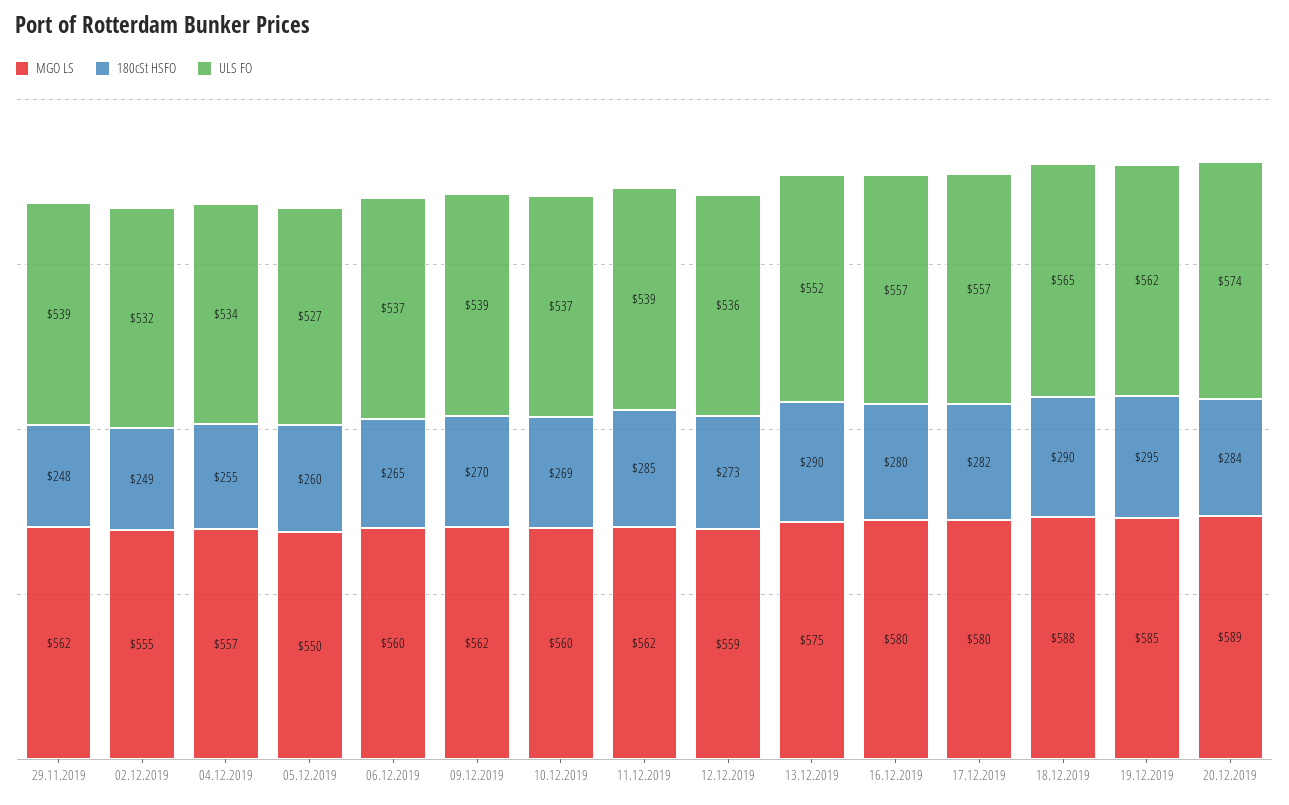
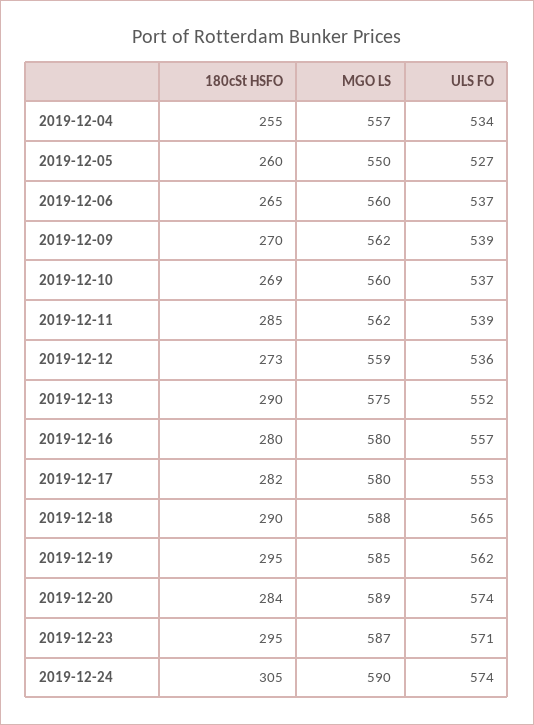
MGO LS, 29.11.2019: 562 -> none
180cSt HSFO, 29.11.2019: 248 -> none
ULS FO, 29.11.2019: 539 -> none
MGO LS, 02.12.2019: 555 -> none
180cSt HSFO, 02.12.2019: 249 -> none
ULS FO, 02.12.2019: 532 -> none
ULS FO, 17.12.2019: 557 -> 553
180cSt HSFO, 2019-12-23: none -> 295
MGO LS, 2019-12-23: none -> 587
ULS FO, 2019-12-23: none -> 571
180cSt HSFO, 2019-12-24: none -> 305
MGO LS, 2019-12-24: none -> 590
ULS FO, 2019-12-24: none -> 574

